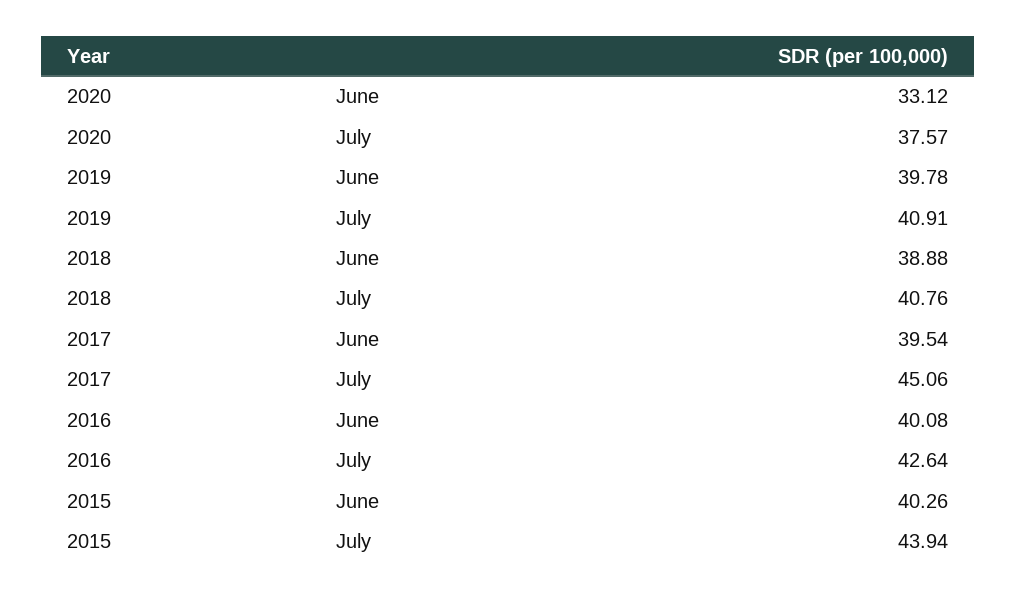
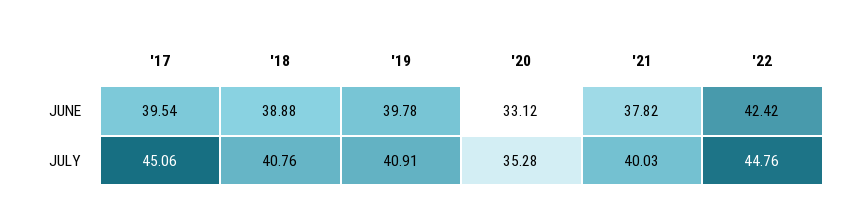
2020, July: 37.57 -> 35.28
2016, June: 40.08 -> none
2016, July: 42.64 -> none
2015, June: 40.26 -> none
2015, July: 43.94 -> none
'21, June: none -> 37.82
'22, June: none -> 42.42
'21, July: none -> 40.03
'22, July: none -> 44.76

